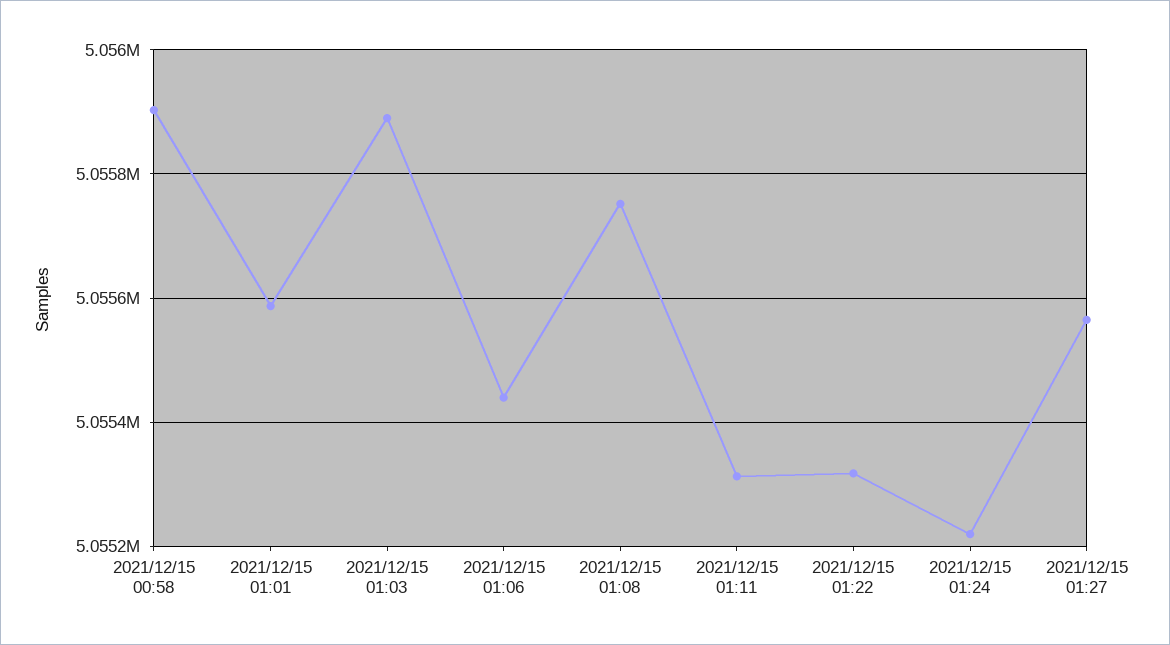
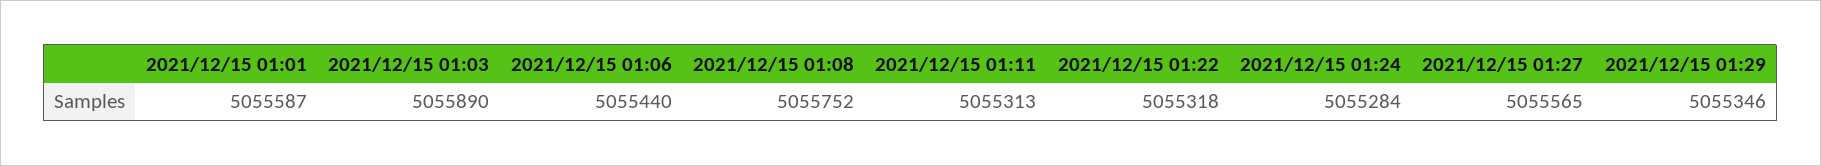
2021/12/15 00:58: 5055900 -> none
2021/12/15 01:24: 5055220 -> 5055284
2021/12/15 01:29: none -> 5055346

